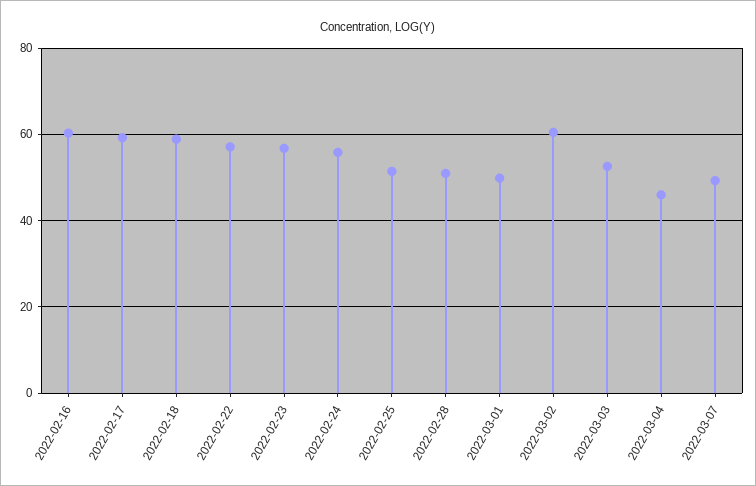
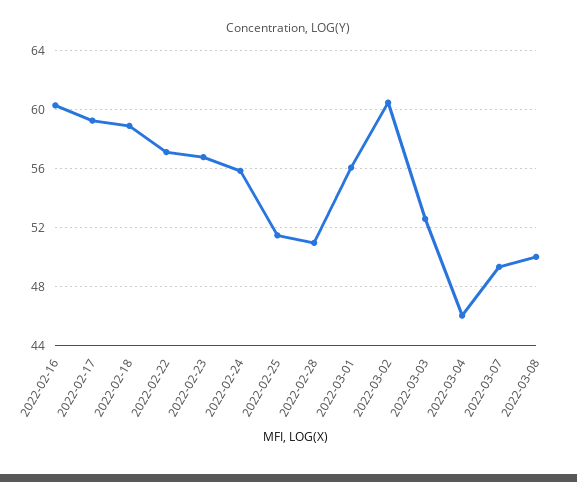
2022-03-01: 50 -> 56
2022-03-08: none -> 50

